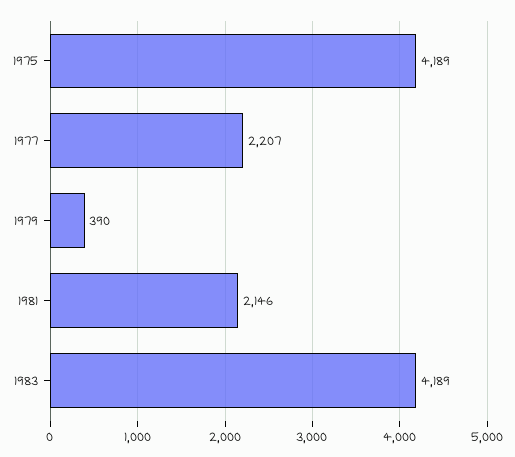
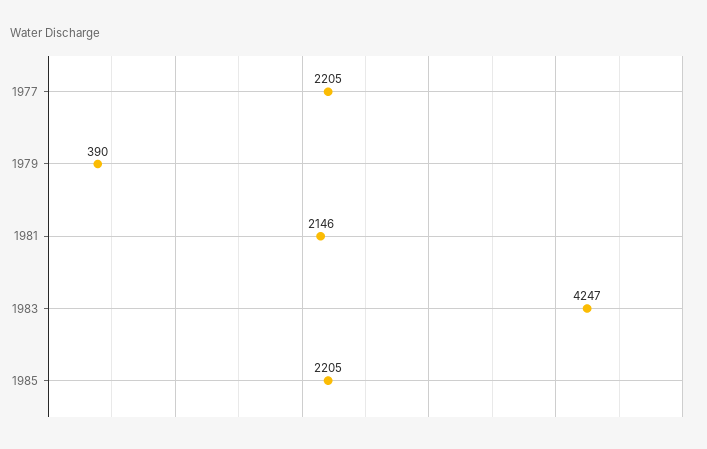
1975: 4189 -> none
1977: 2207 -> 2205
1983: 4189 -> 4247
1985: none -> 2205

